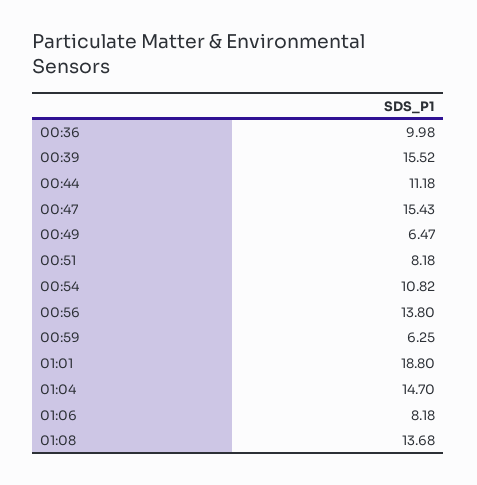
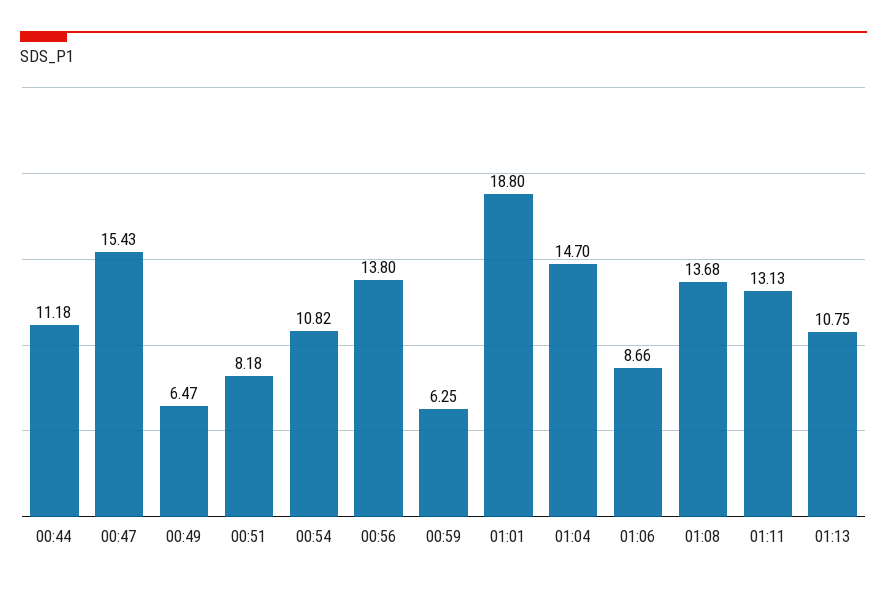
00:36: 9.98 -> none
00:39: 15.52 -> none
01:06: 8.18 -> 8.66
01:11: none -> 13.13
01:13: none -> 10.75

